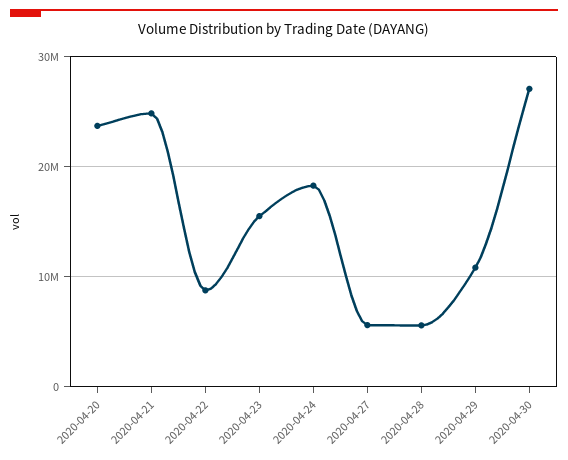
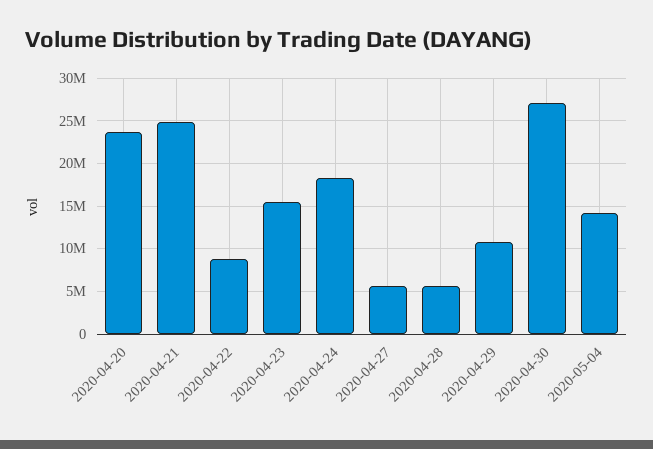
2020-05-04: none -> 14000000

